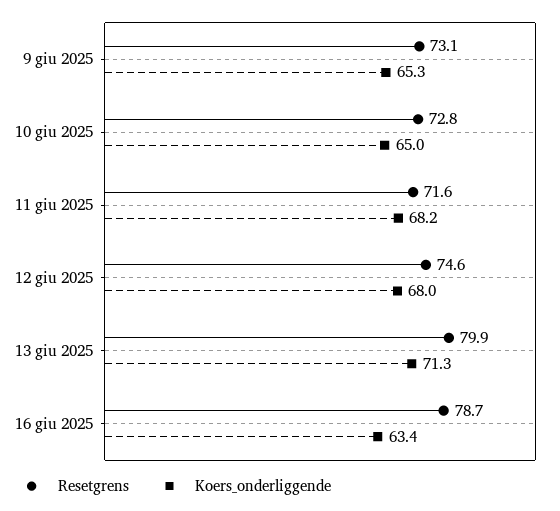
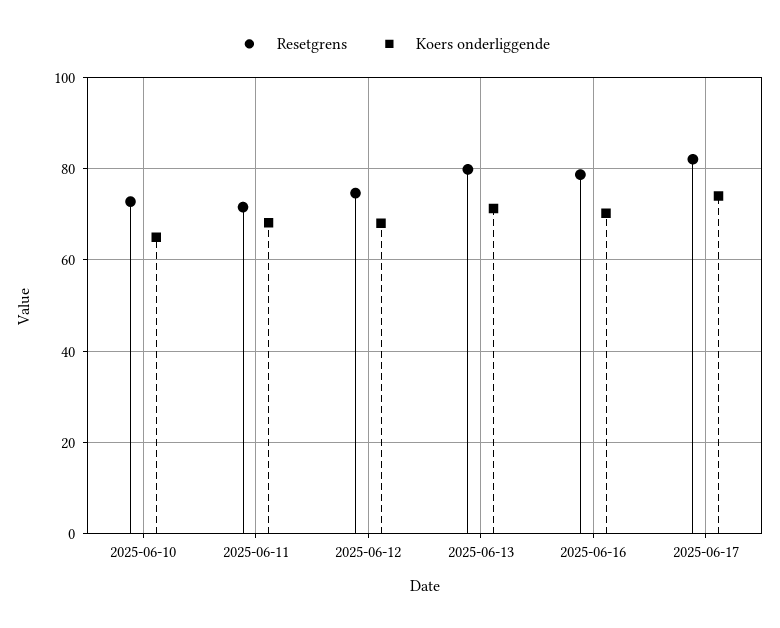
Resetgrens, 9 giu 2025: 73.1 -> none
Koers_onderliggende, 9 giu 2025: 65.3 -> none
Koers_onderliggende, 16 giu 2025: 63.4 -> 70
Resetgrens, 2025-06-17: none -> 82
Koers_onderliggende, 2025-06-17: none -> 74

